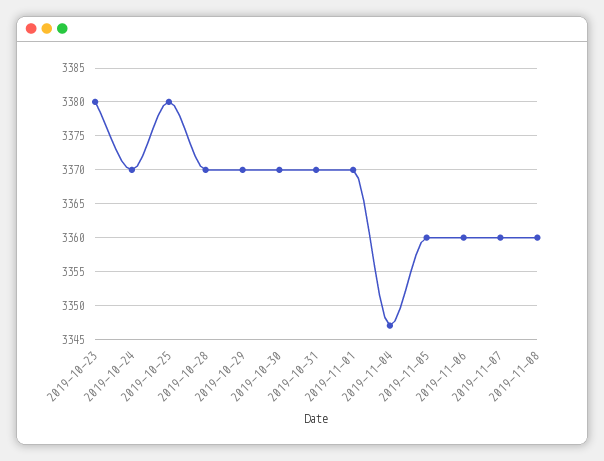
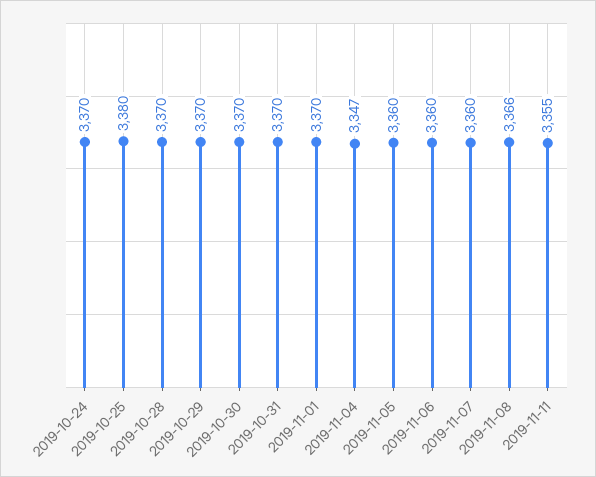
2019-10-23: 3380 -> none
2019-11-08: 3360 -> 3366
2019-11-11: none -> 3355

